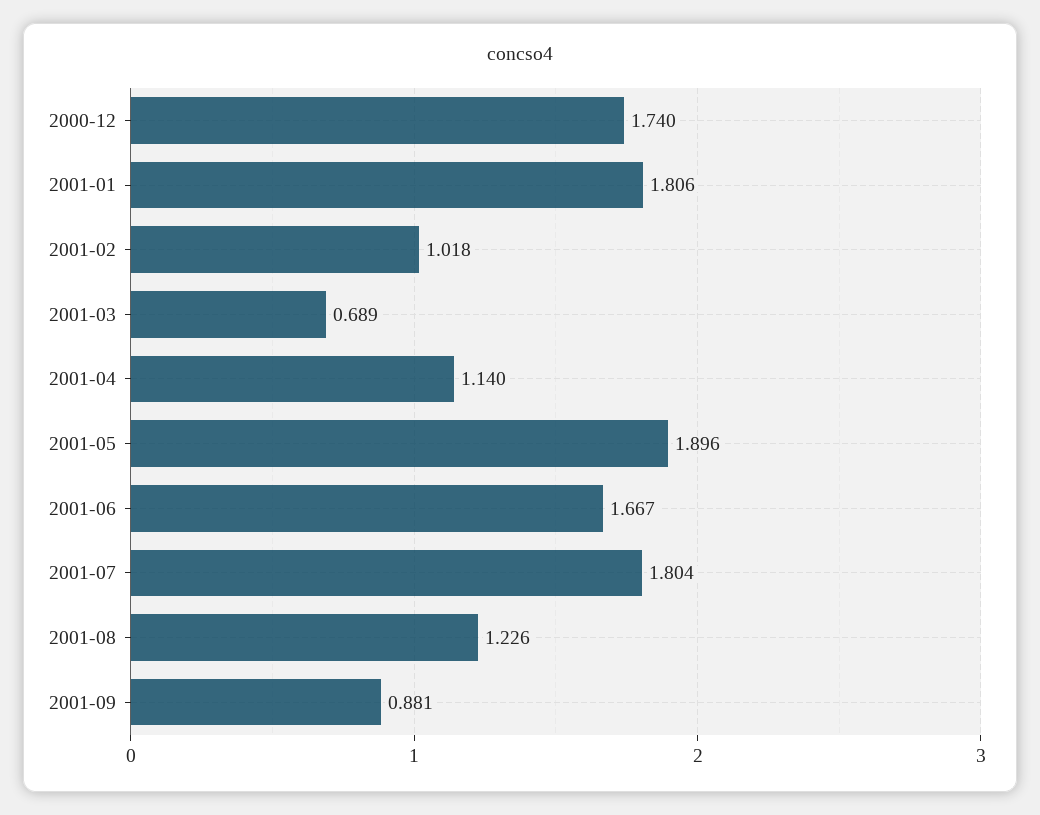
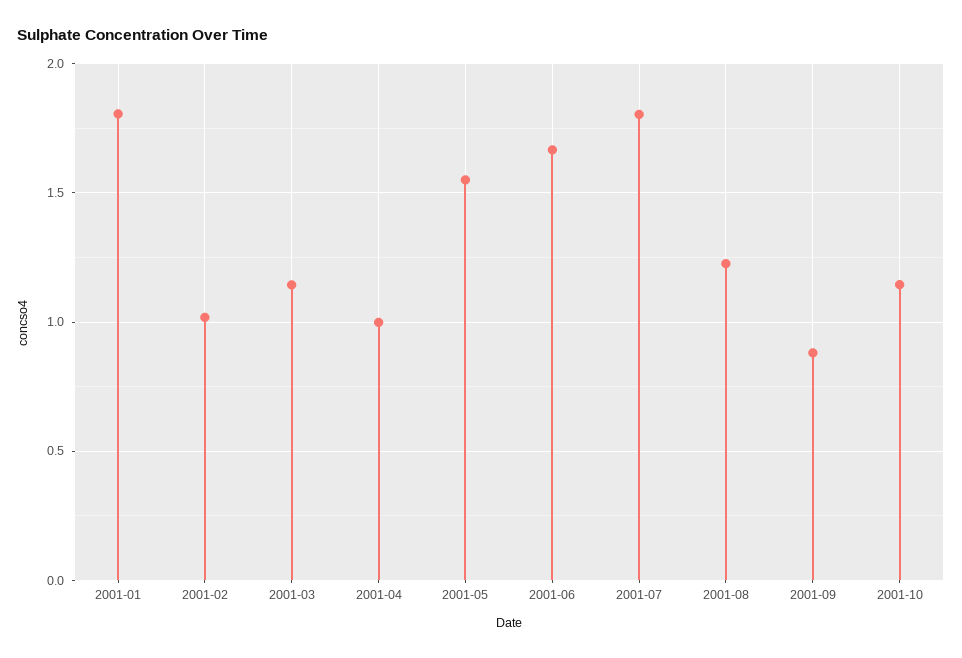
2000-12: 1.74 -> none
2001-03: 0.689 -> 1.15
2001-04: 1.14 -> 1
2001-05: 1.896 -> 1.55
2001-10: none -> 1.15

